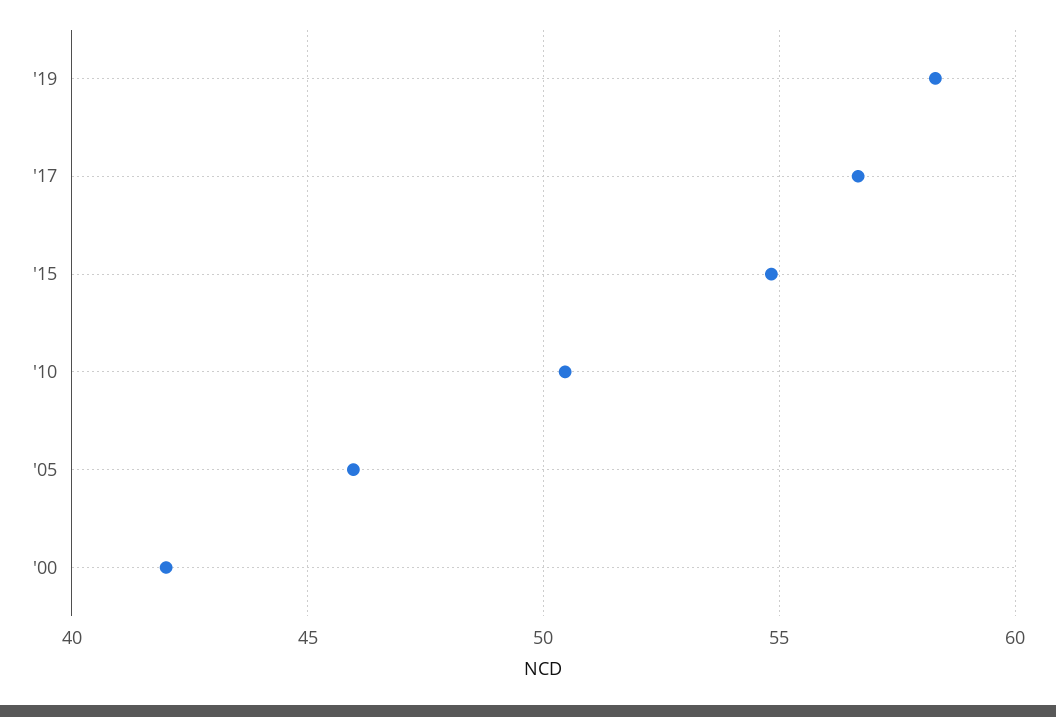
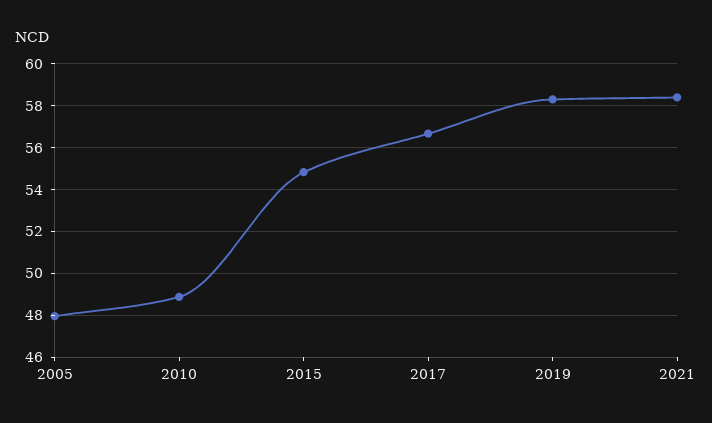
'10: 50.5 -> 49
'05: 46 -> 48
'00: 42 -> none
2021: none -> 58.5

